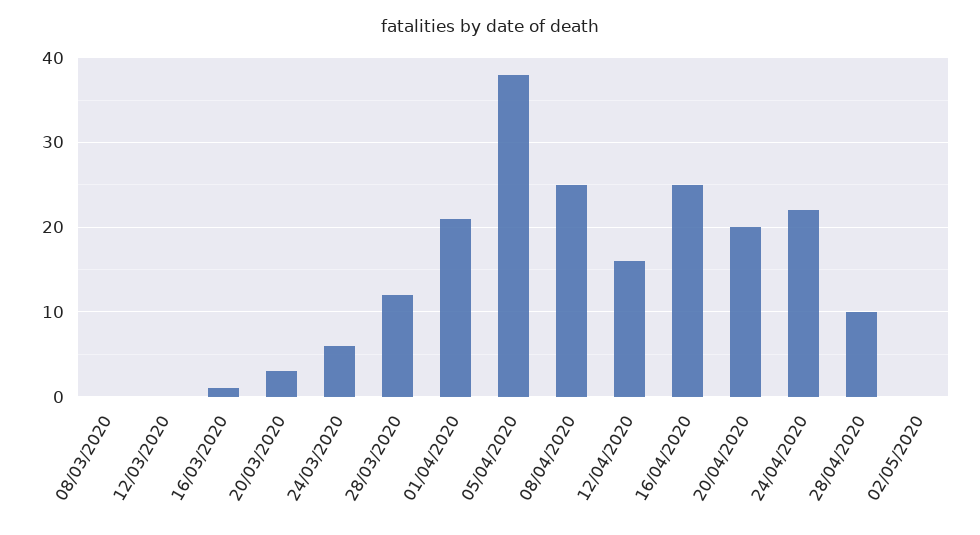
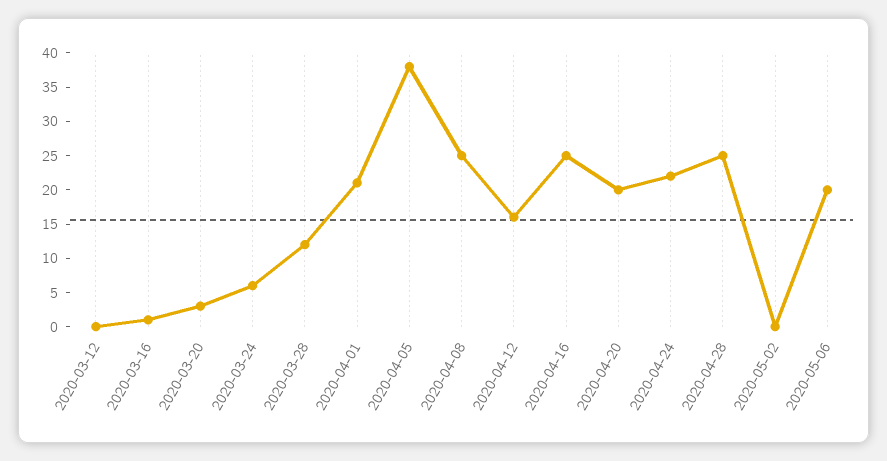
08/03/2020: 0 -> none
28/04/2020: 10 -> 25
2020-05-06: none -> 20

